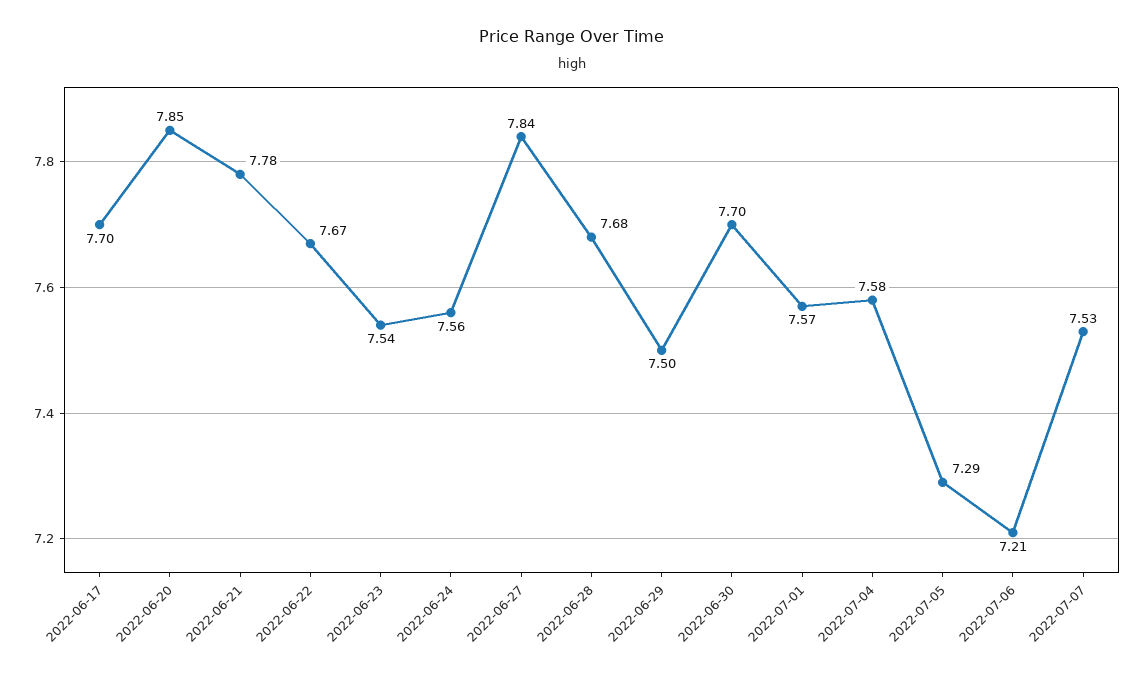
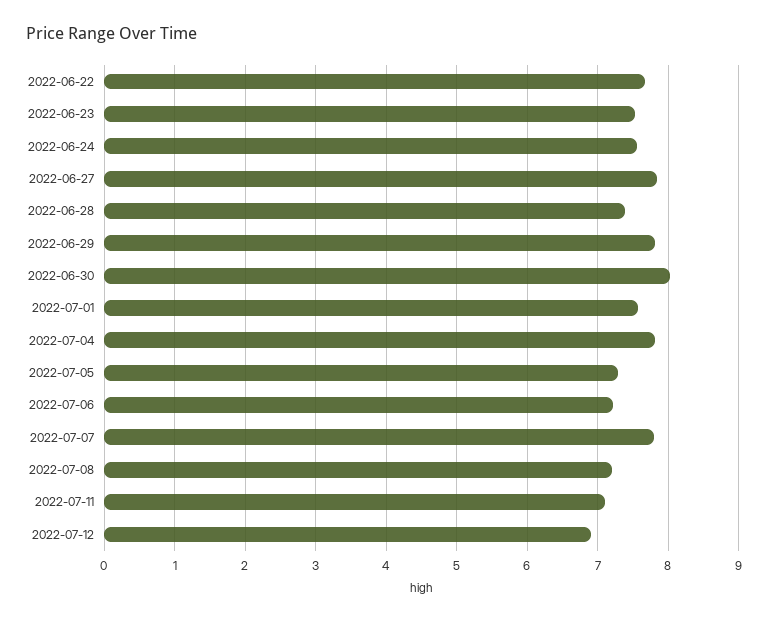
2022-06-17: 7.7 -> none
2022-06-20: 7.85 -> none
2022-06-21: 7.78 -> none
2022-06-28: 7.68 -> 7.4
2022-06-29: 7.5 -> 7.8
2022-06-30: 7.7 -> 8
2022-07-04: 7.58 -> 7.8
2022-07-07: 7.53 -> 7.8
2022-07-08: none -> 7.2
2022-07-11: none -> 7.1
2022-07-12: none -> 6.9

